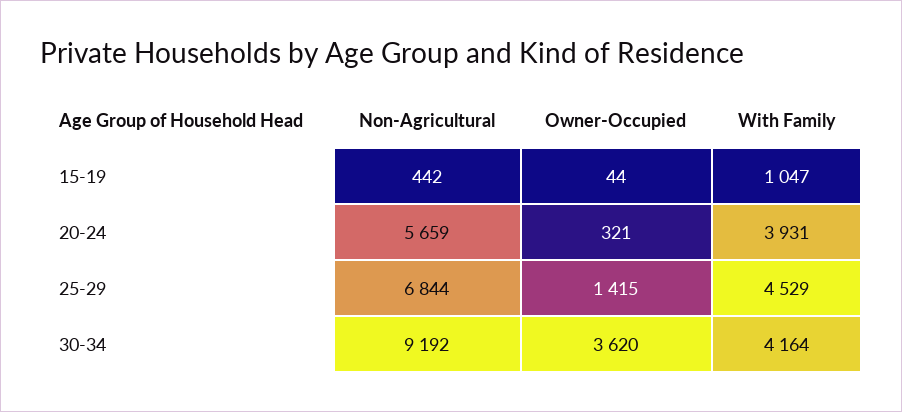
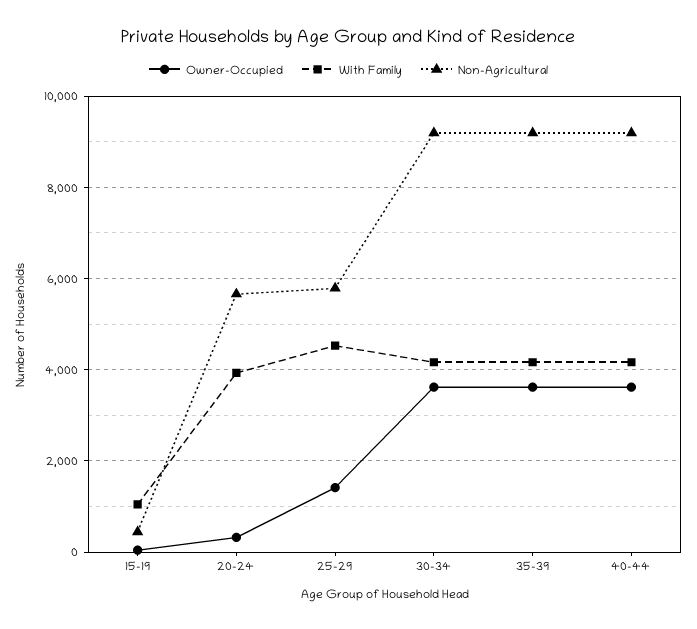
Non-Agricultural, 25-29: 6844 -> 5800
Owner-Occupied, 35-39: none -> 3600
With Family, 35-39: none -> 4200
Non-Agricultural, 35-39: none -> 9200
Owner-Occupied, 40-44: none -> 3600
With Family, 40-44: none -> 4200
Non-Agricultural, 40-44: none -> 9200

